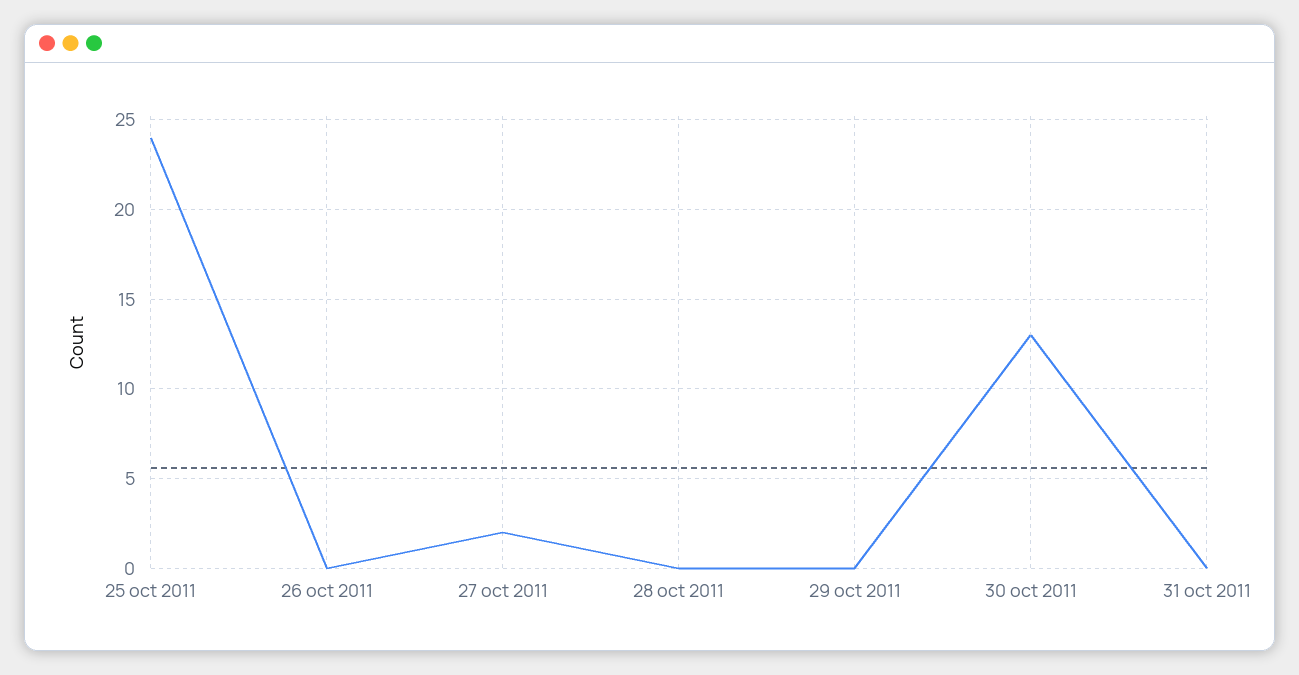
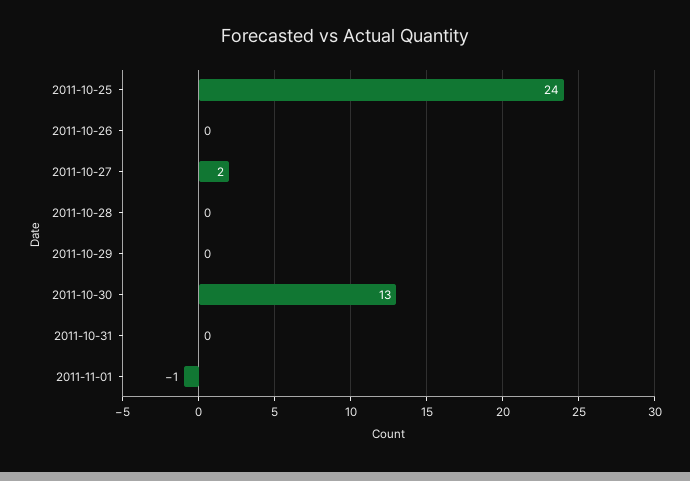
2011-11-01: none -> -1

